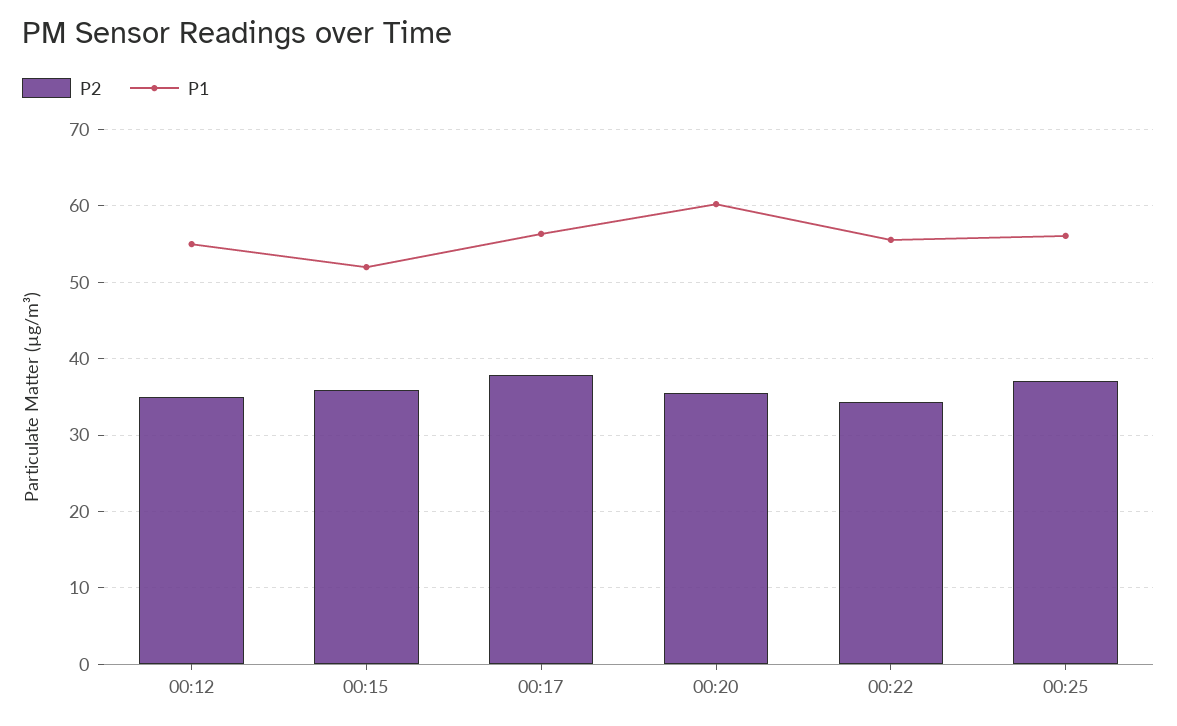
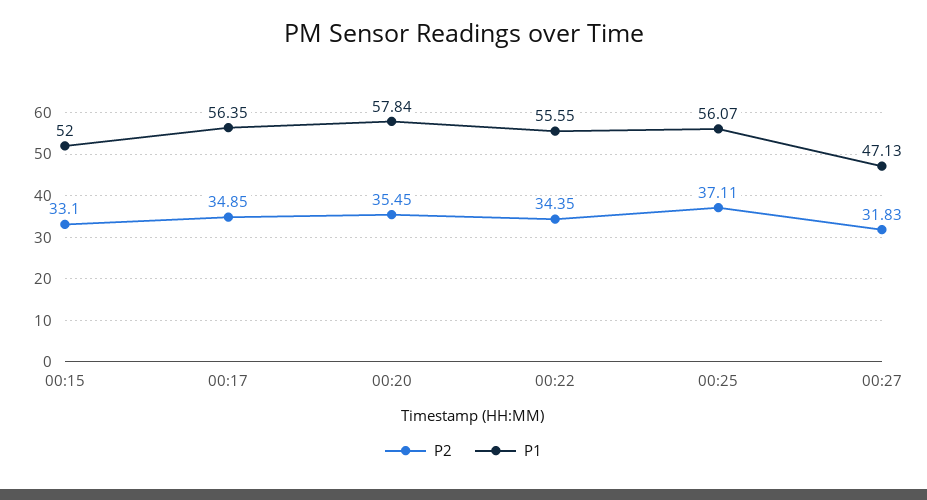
P2, 00:12: 35 -> none
P1, 00:12: 55 -> none
P2, 00:15: 36 -> 33.1
P2, 00:17: 38 -> 34.85
P1, 00:20: 60 -> 57.84
P2, 00:27: none -> 31.83
P1, 00:27: none -> 47.13

